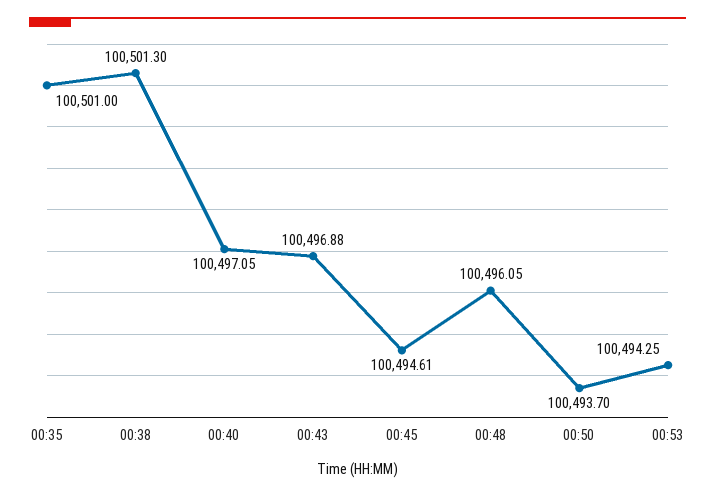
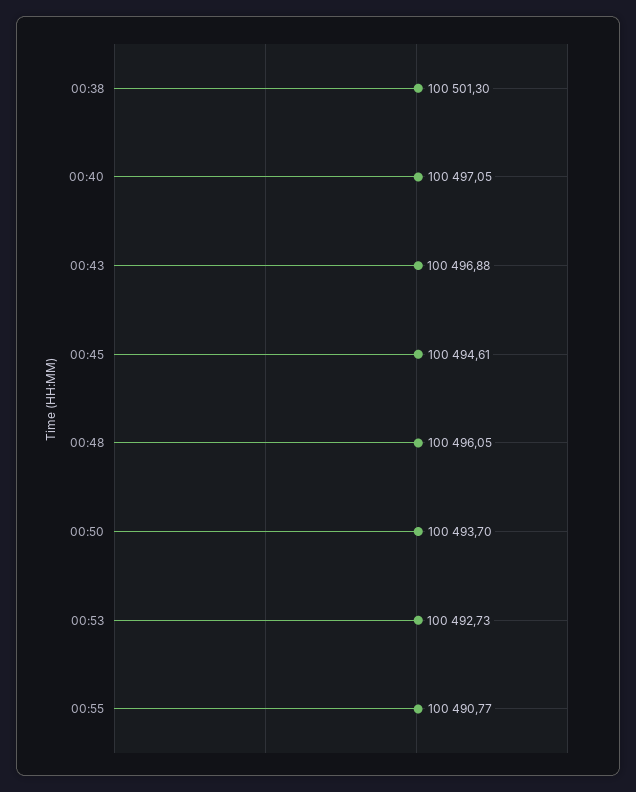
00:35: 100501 -> none
00:53: 100494.25 -> 100492.73
00:55: none -> 100490.77

